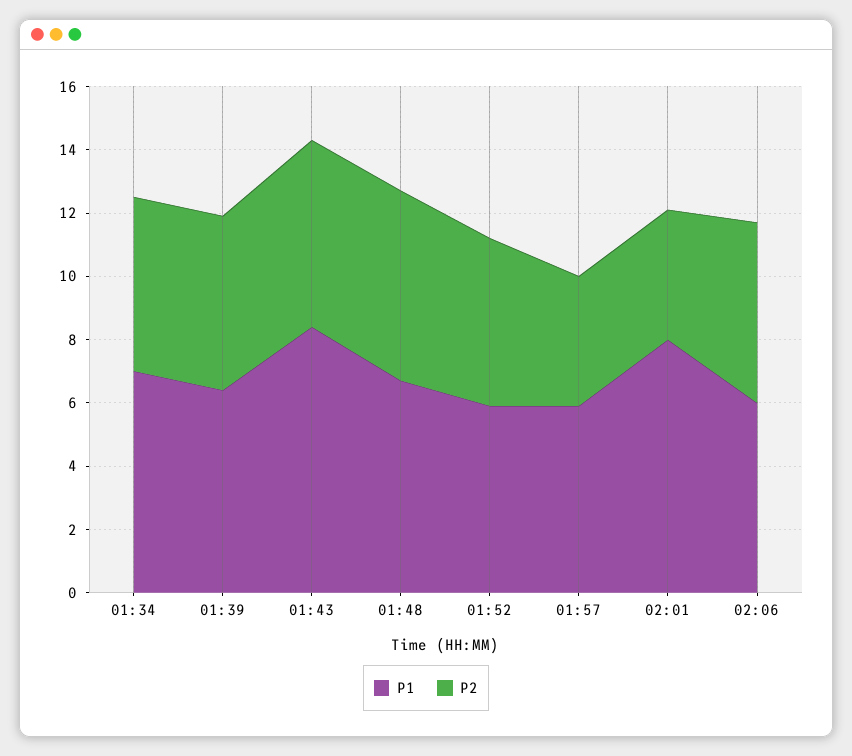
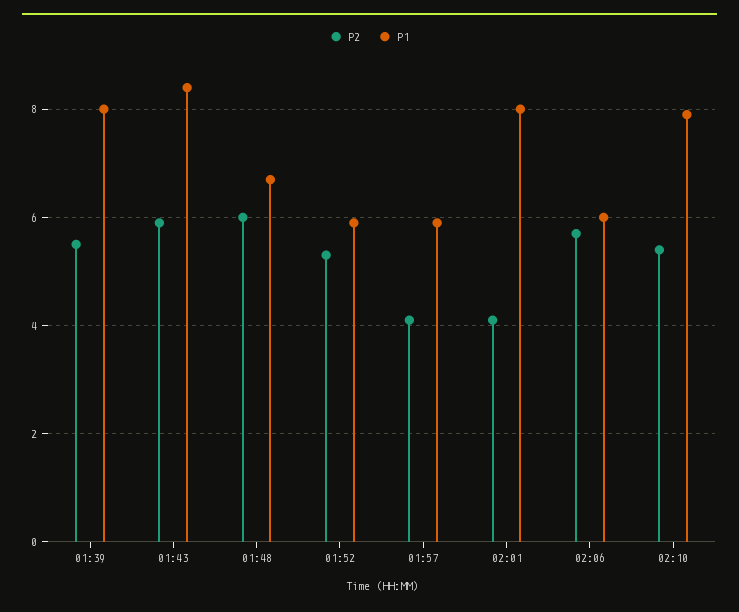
P1, 01:34: 7 -> none
P2, 01:34: 5.5 -> none
P1, 01:39: 6.5 -> 8
P2, 02:10: none -> 5.5
P1, 02:10: none -> 8

